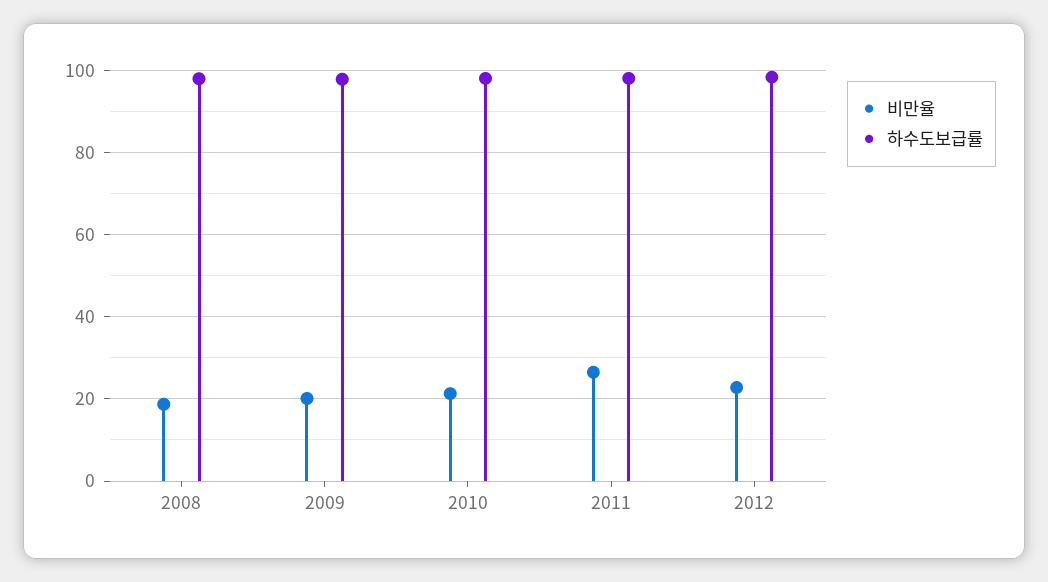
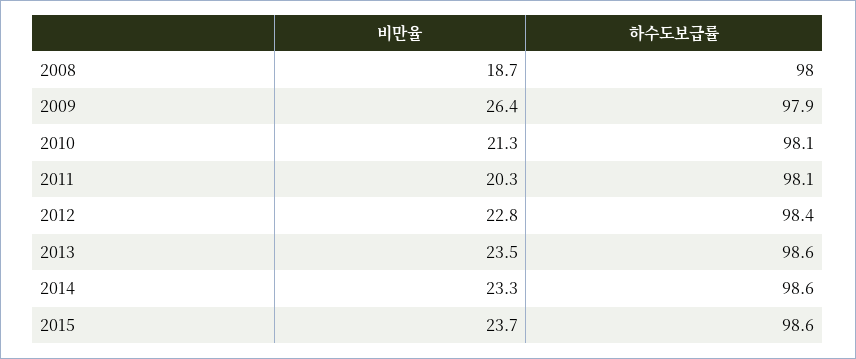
비만율, 2009: 20 -> 26.4
비만율, 2011: 26 -> 20.3
비만율, 2013: none -> 23.5
하수도보급률, 2013: none -> 98.6
비만율, 2014: none -> 23.3
하수도보급률, 2014: none -> 98.6
비만율, 2015: none -> 23.7
하수도보급률, 2015: none -> 98.6

